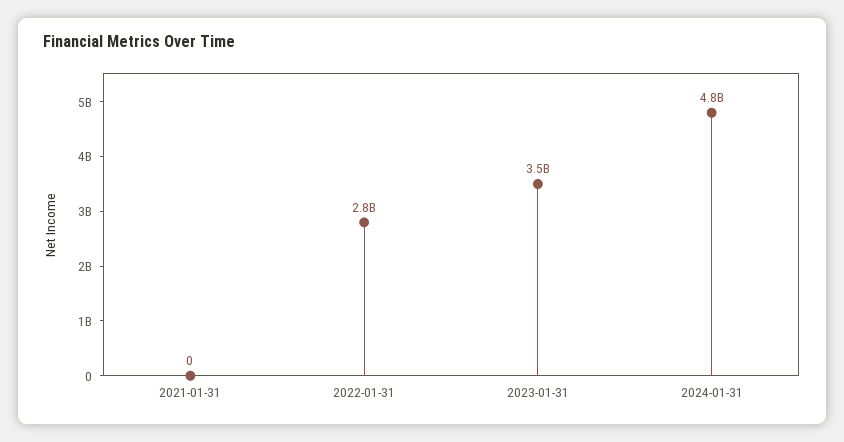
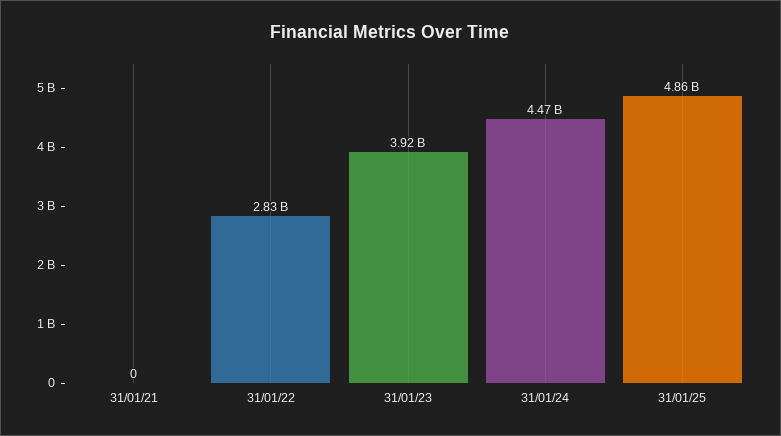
2023-01-31: 3500000000 -> 3920000000
2024-01-31: 4800000000 -> 4470000000
31/01/25: none -> 4860000000

